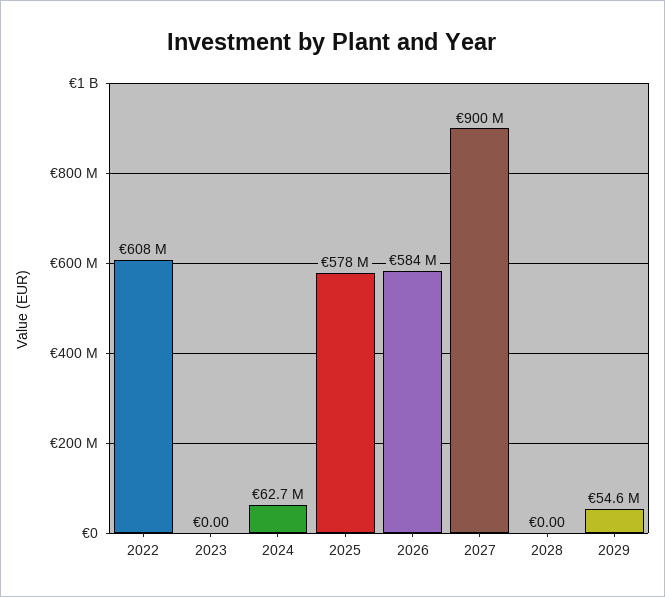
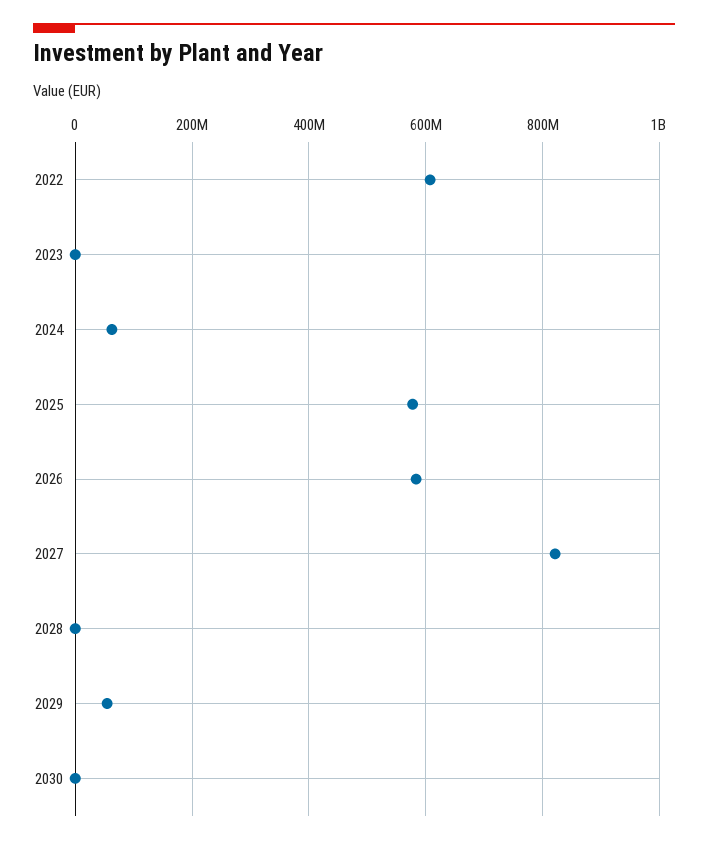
2027: 900000000 -> 820000000
2030: none -> 0

